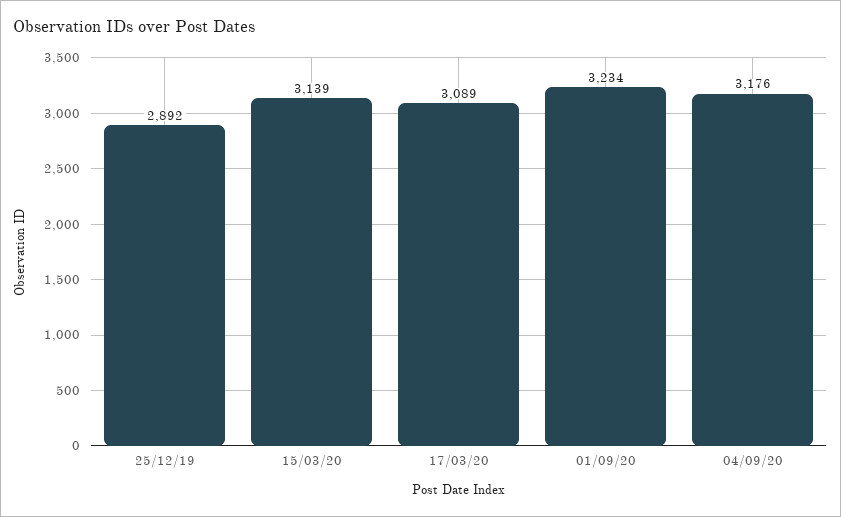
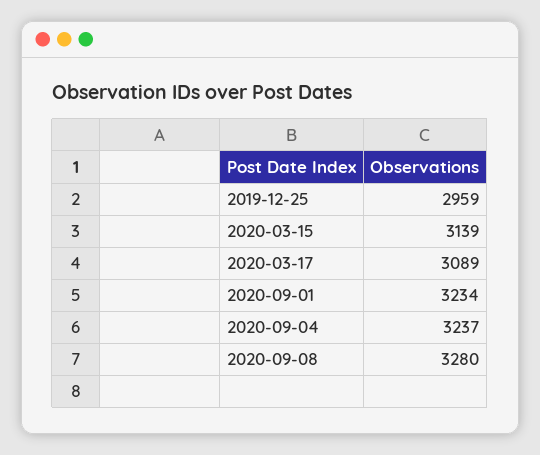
25/12/19: 2892 -> 2959
04/09/20: 3176 -> 3237
2020-09-08: none -> 3280

